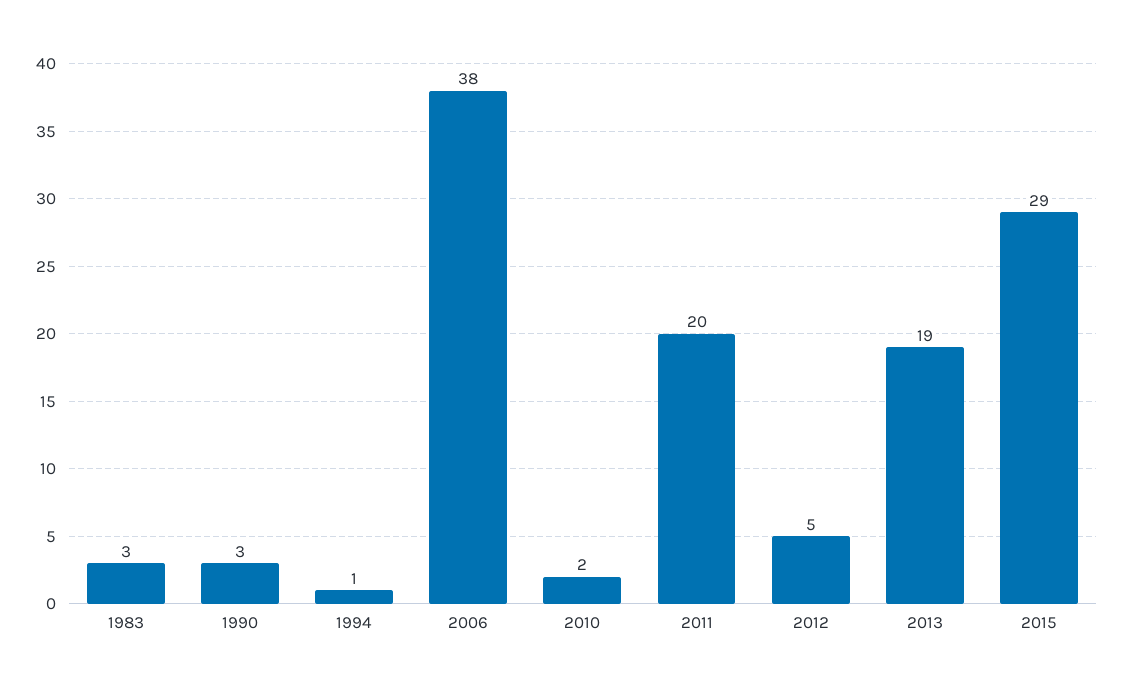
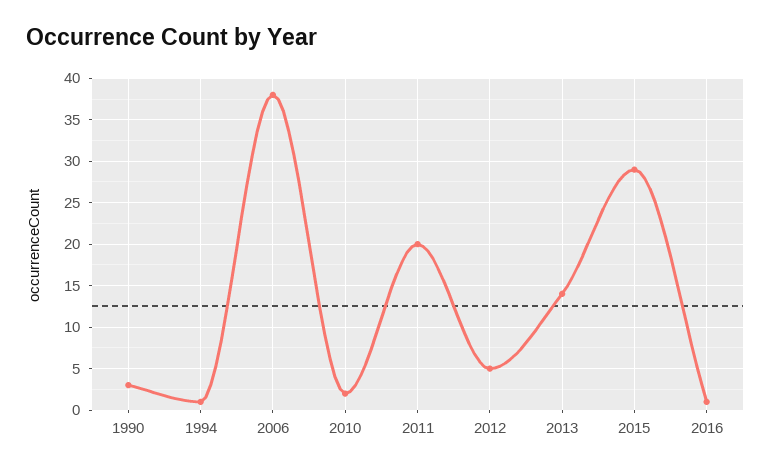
1983: 3 -> none
2013: 19 -> 14
2016: none -> 1

